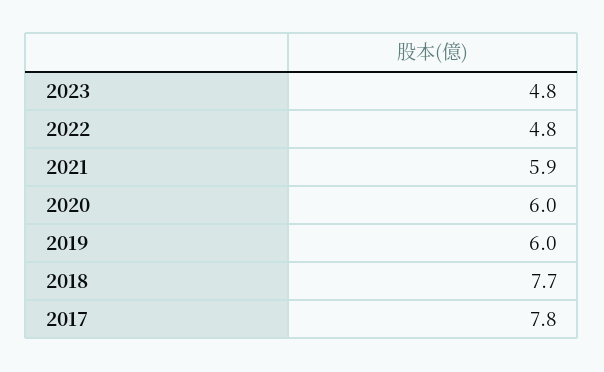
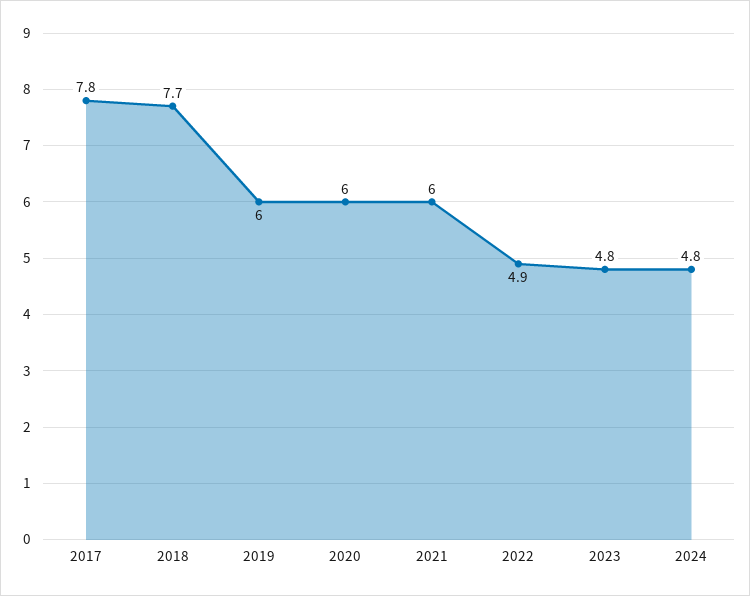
2022: 4.8 -> 4.9
2021: 5.9 -> 6
2024: none -> 4.8

